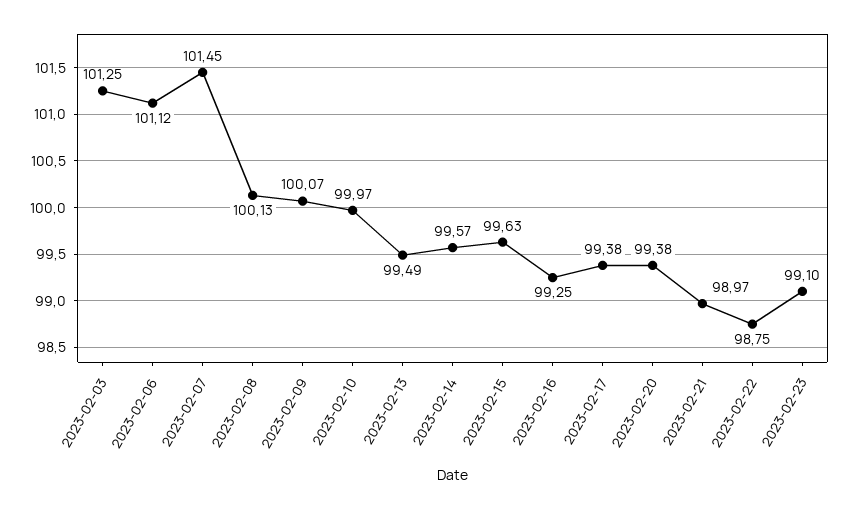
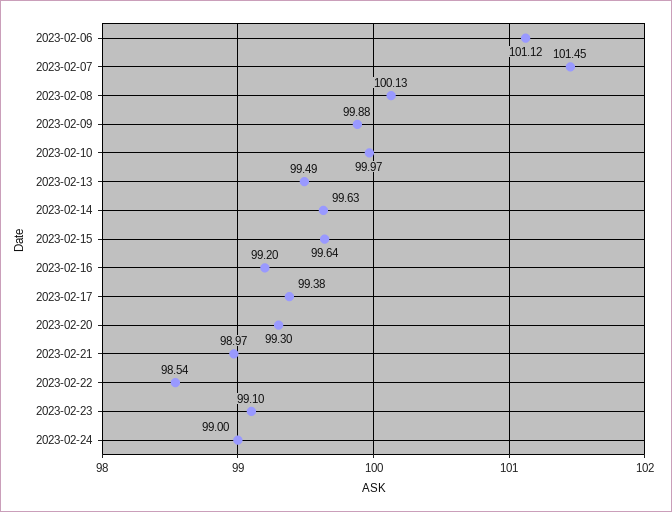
2023-02-03: 101.25 -> none
2023-02-09: 100.07 -> 99.88
2023-02-14: 99.57 -> 99.63
2023-02-15: 99.63 -> 99.64
2023-02-16: 99.25 -> 99.2
2023-02-20: 99.38 -> 99.3
2023-02-22: 98.75 -> 98.54
2023-02-24: none -> 99

